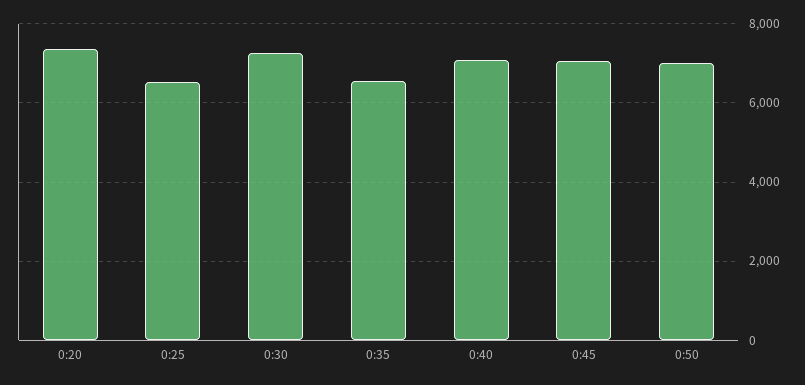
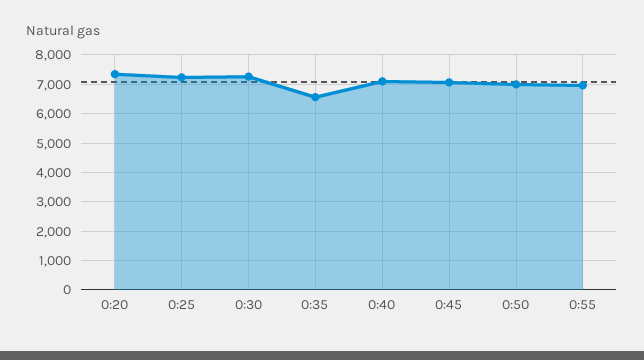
0:25: 6600 -> 7250
0:55: none -> 7000

